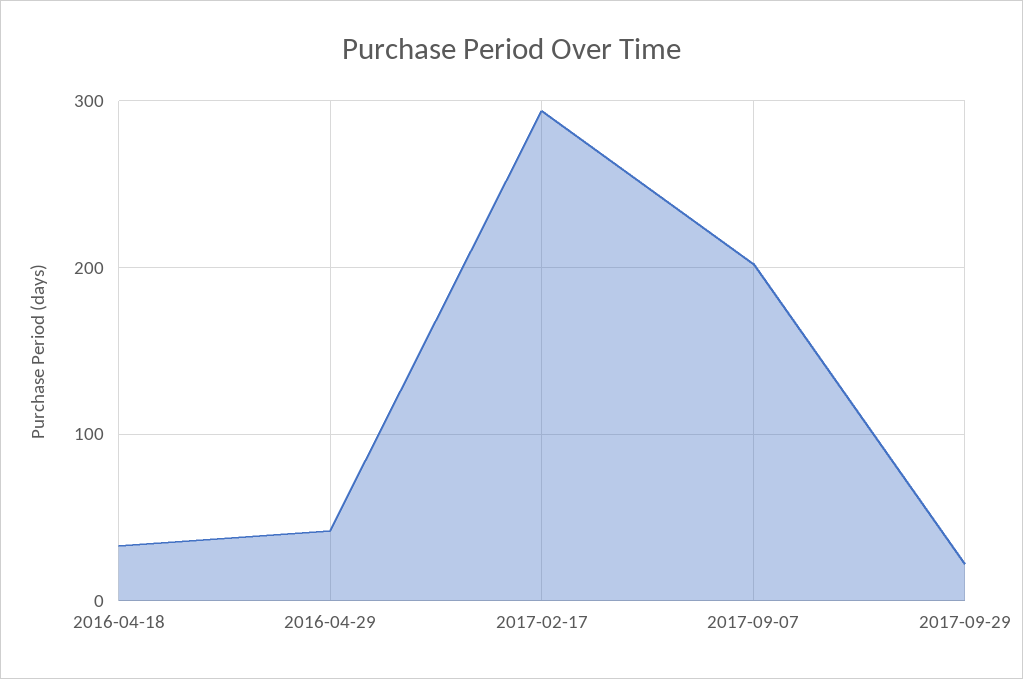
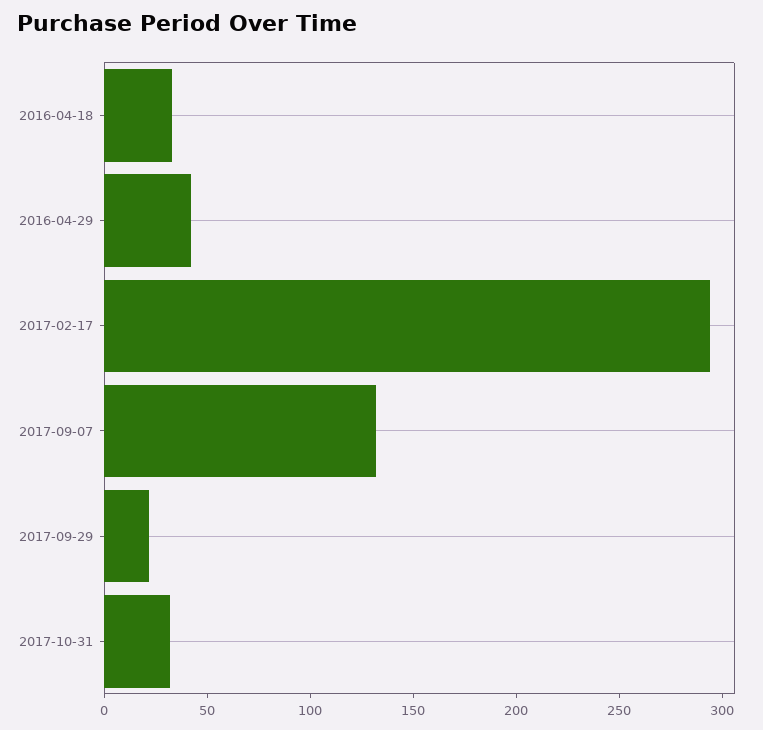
2017-09-07: 200 -> 130
2017-10-31: none -> 30

